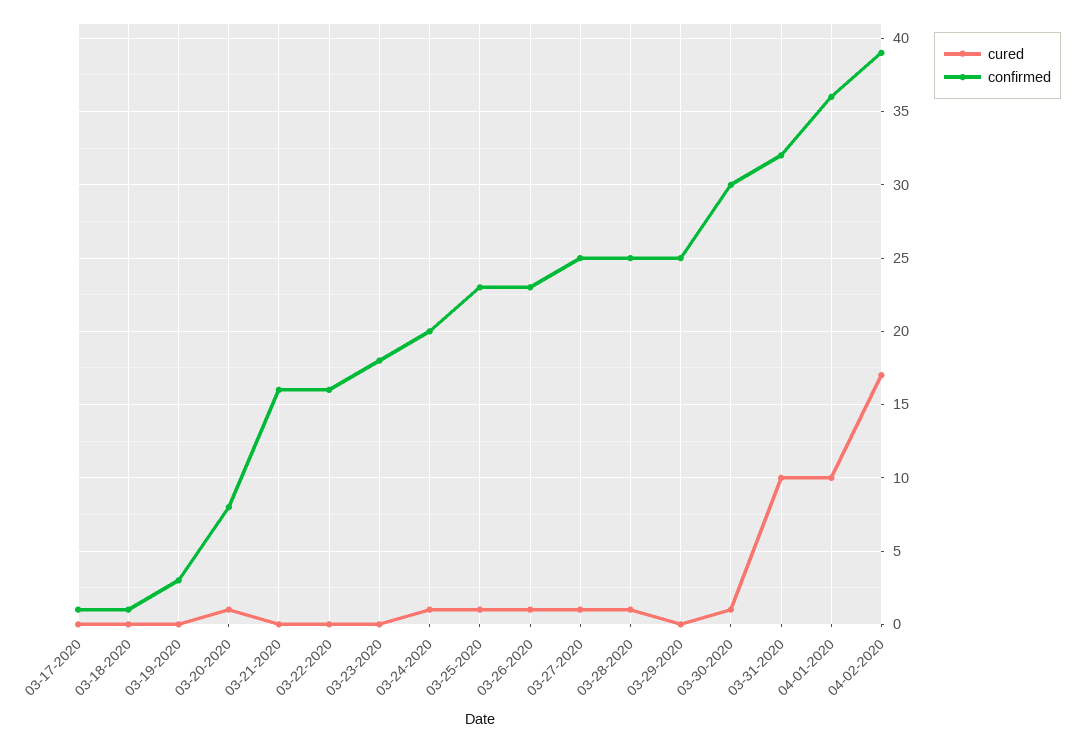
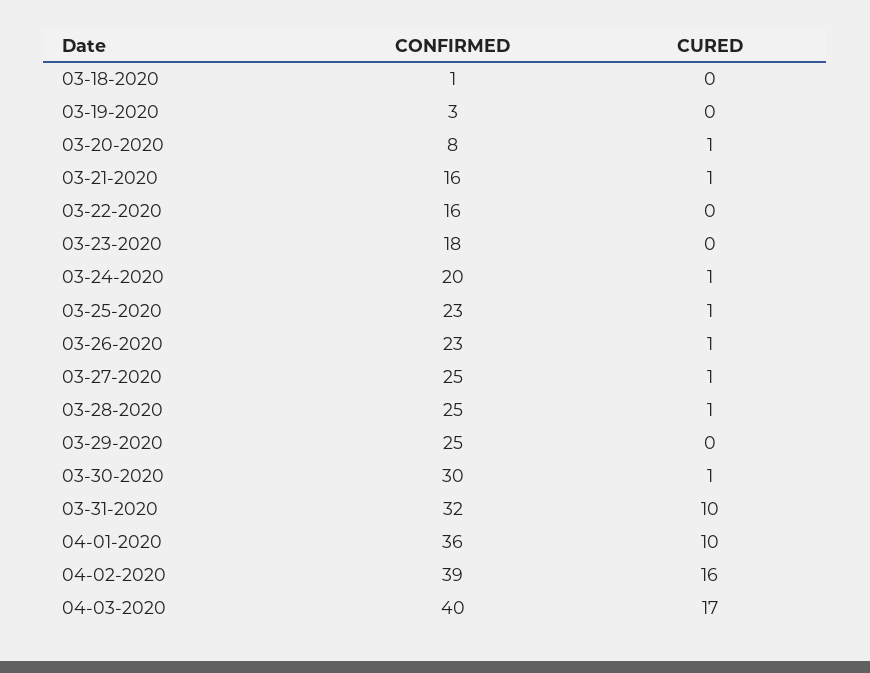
cured, 03-17-2020: 0 -> none
confirmed, 03-17-2020: 1 -> none
cured, 03-21-2020: 0 -> 1
cured, 04-02-2020: 17 -> 16
confirmed, 04-03-2020: none -> 40
cured, 04-03-2020: none -> 17

